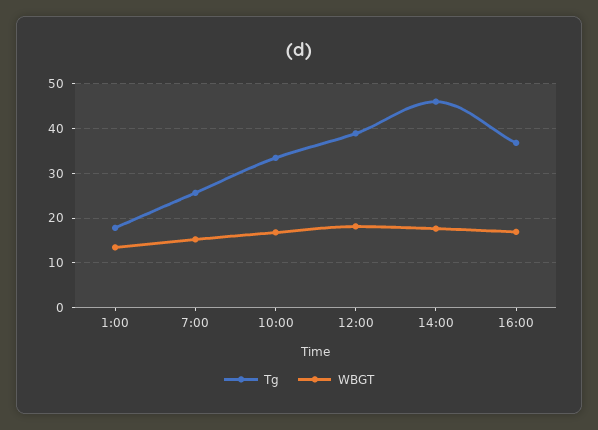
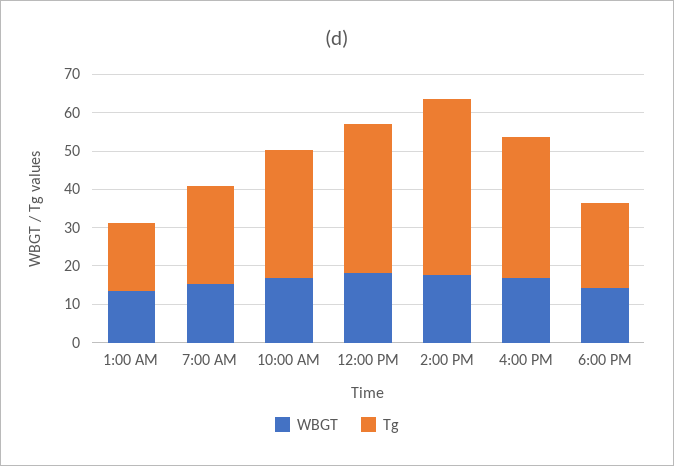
WBGT, 6:00 PM: none -> 15
Tg, 6:00 PM: none -> 22.5

